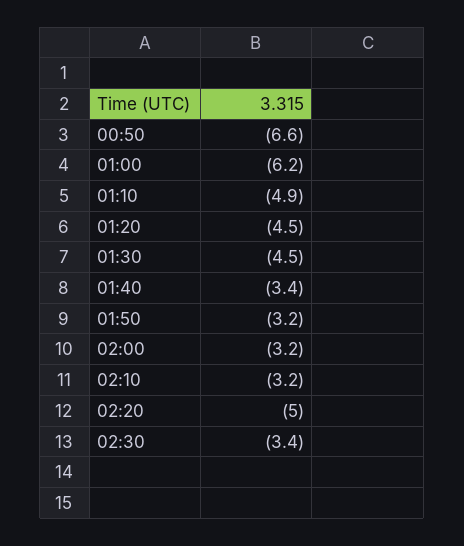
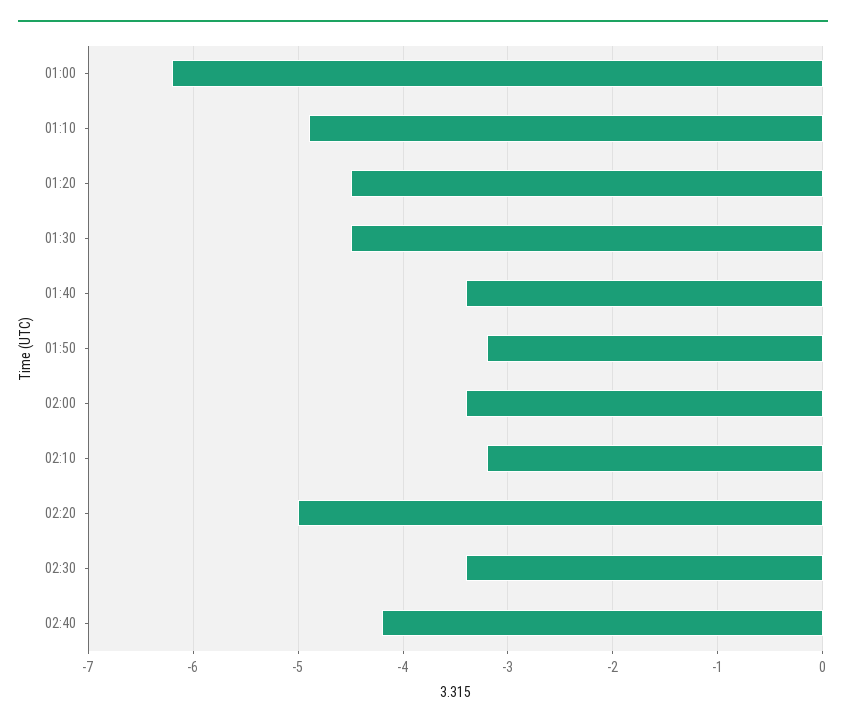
00:50: -6.6 -> none
02:00: -3.2 -> -3.4
02:40: none -> -4.2

